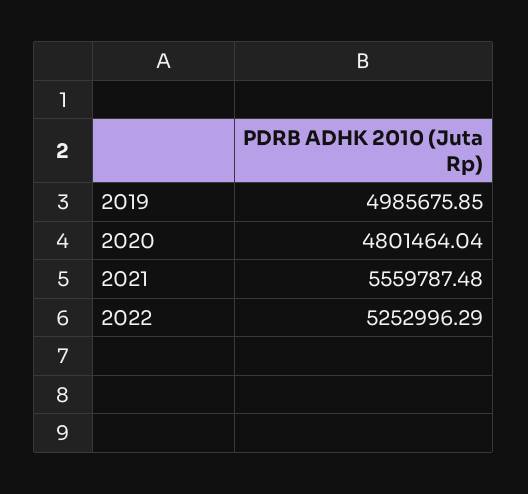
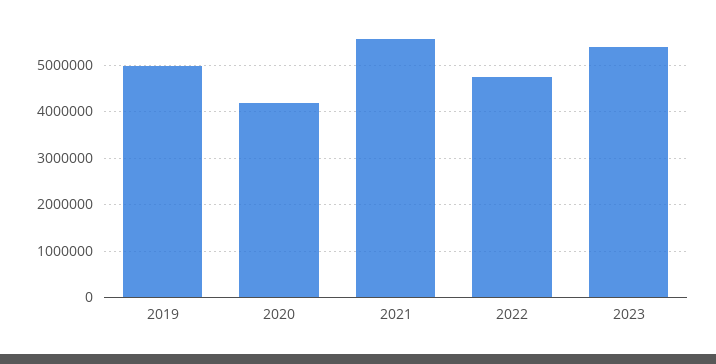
2020: 4801464.04 -> 4200000
2022: 5252996.29 -> 4800000
2023: none -> 5400000

